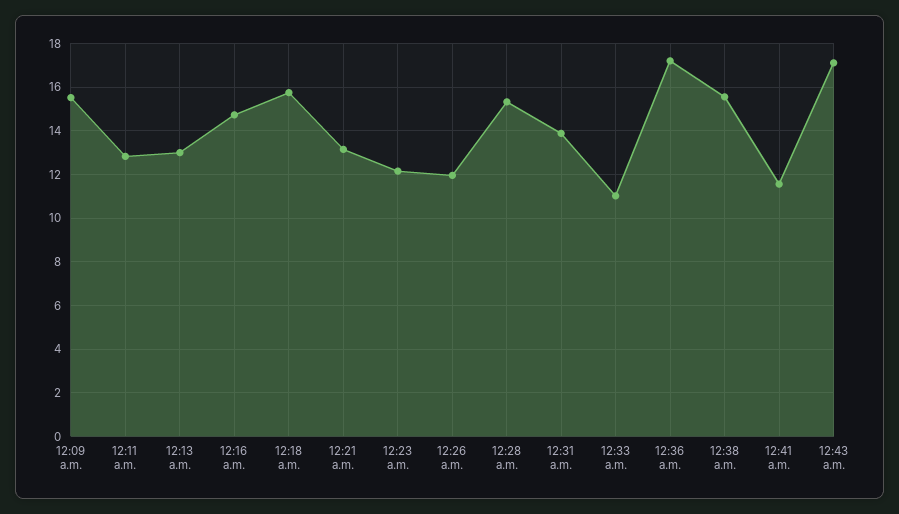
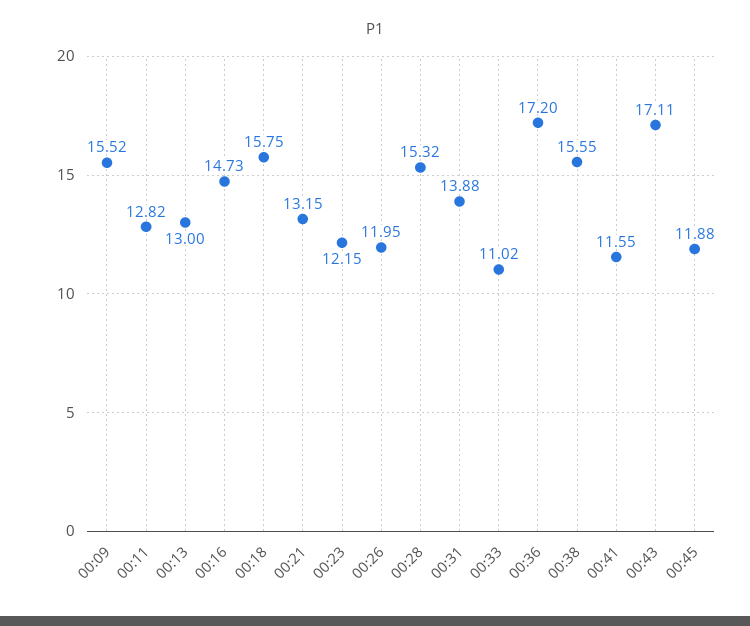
00:45: none -> 11.88

